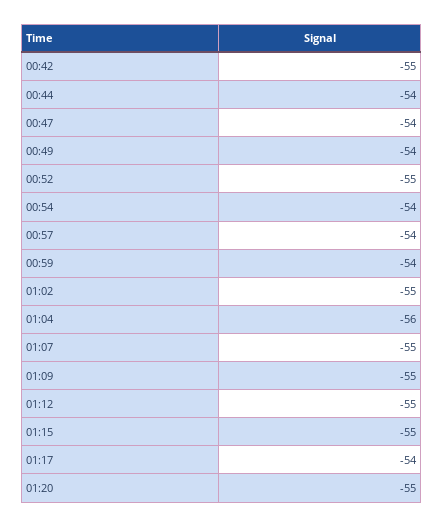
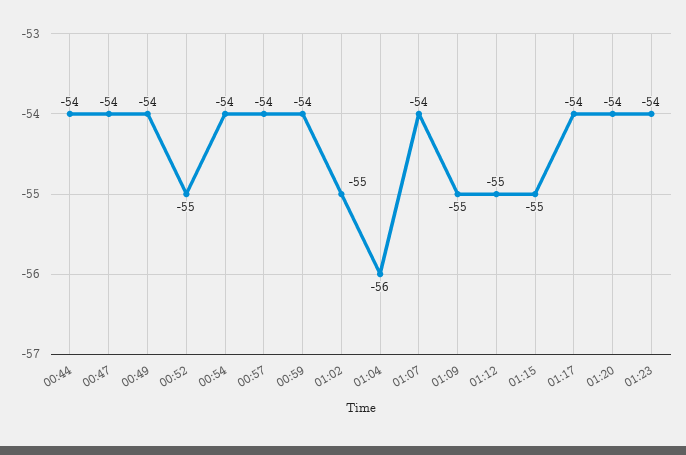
00:42: -55 -> none
01:07: -55 -> -54
01:20: -55 -> -54
01:23: none -> -54

